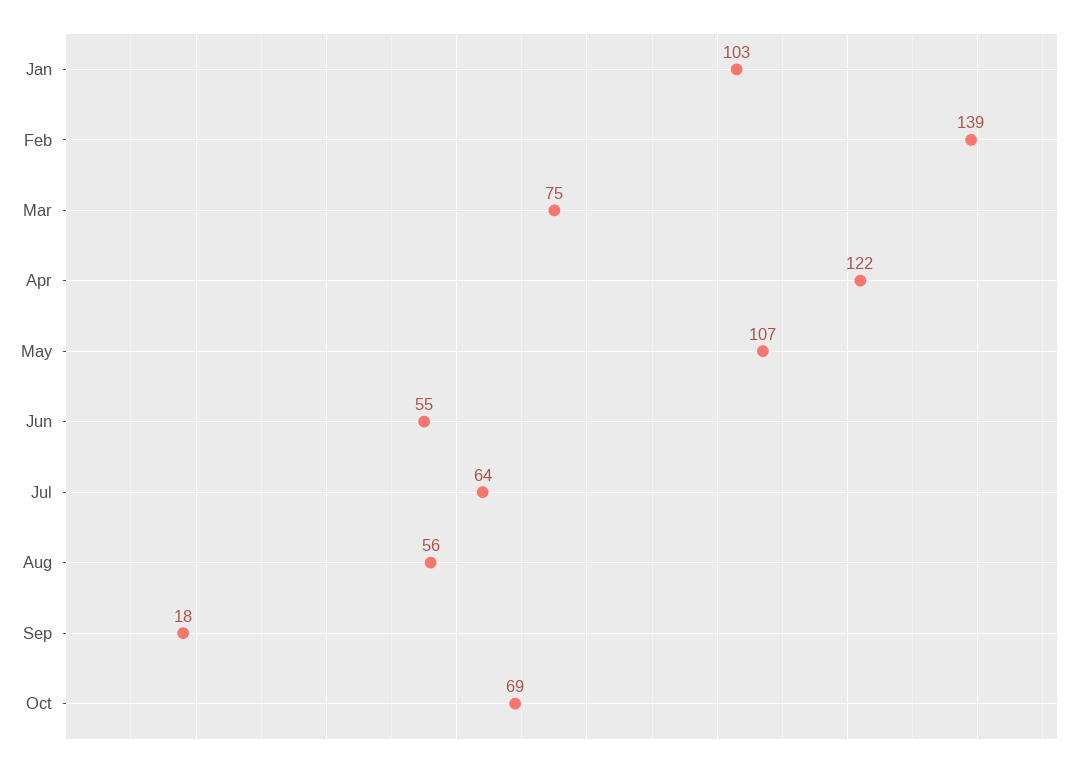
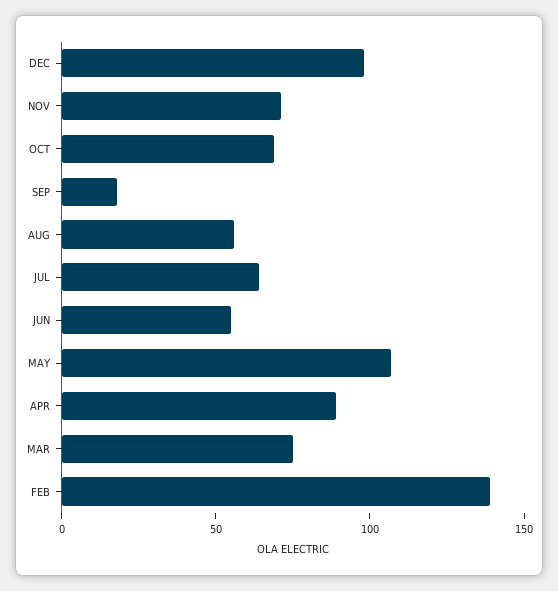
Jan: 103 -> none
Apr: 122 -> 90
DEC: none -> 100
NOV: none -> 70

